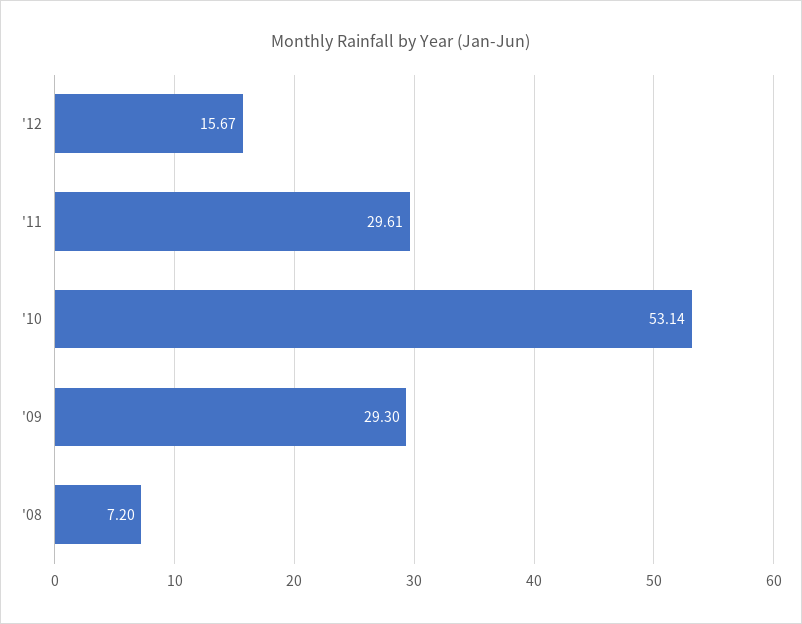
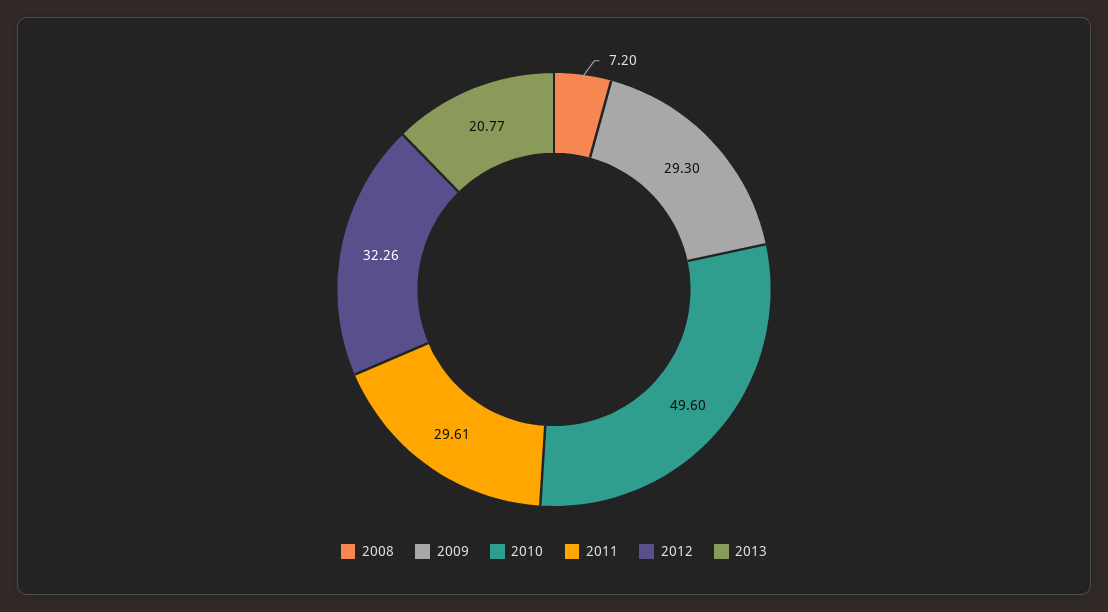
'12: 15.67 -> 32.26
'10: 53.14 -> 49.6
2013: none -> 20.77

